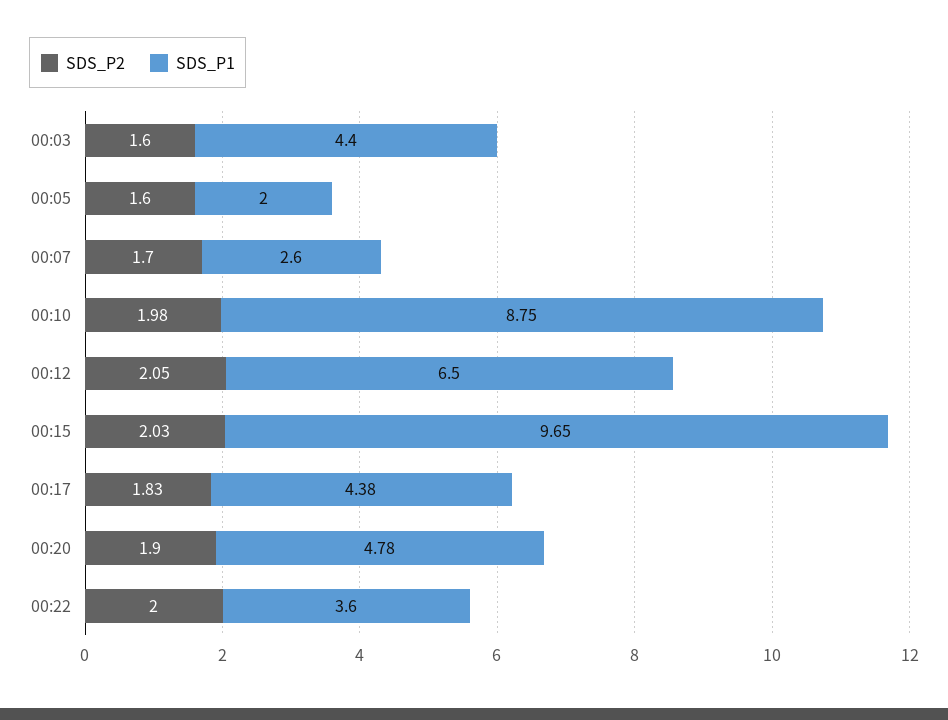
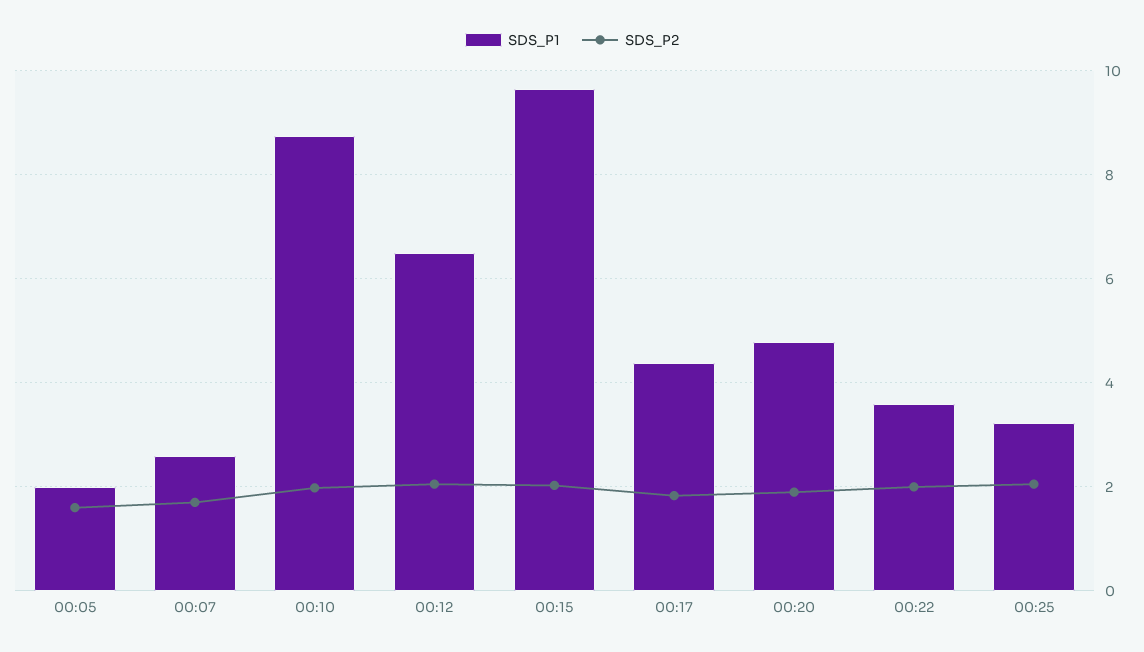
SDS_P2, 00:03: 1.6 -> none
SDS_P1, 00:03: 4.4 -> none
SDS_P1, 00:25: none -> 3.2
SDS_P2, 00:25: none -> 2

